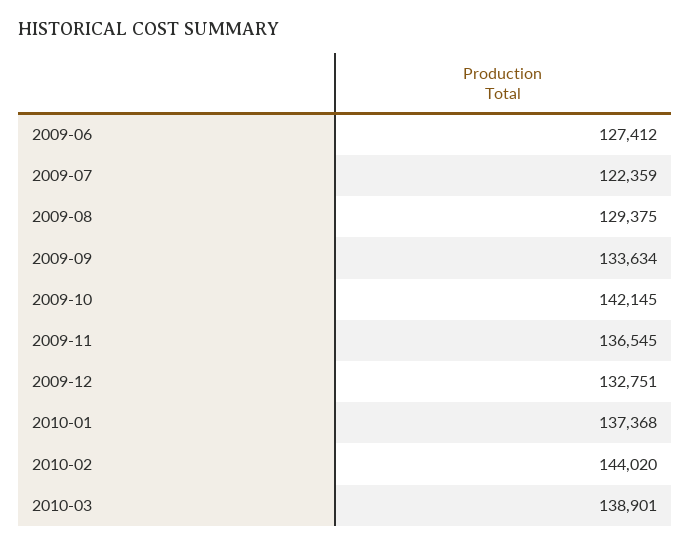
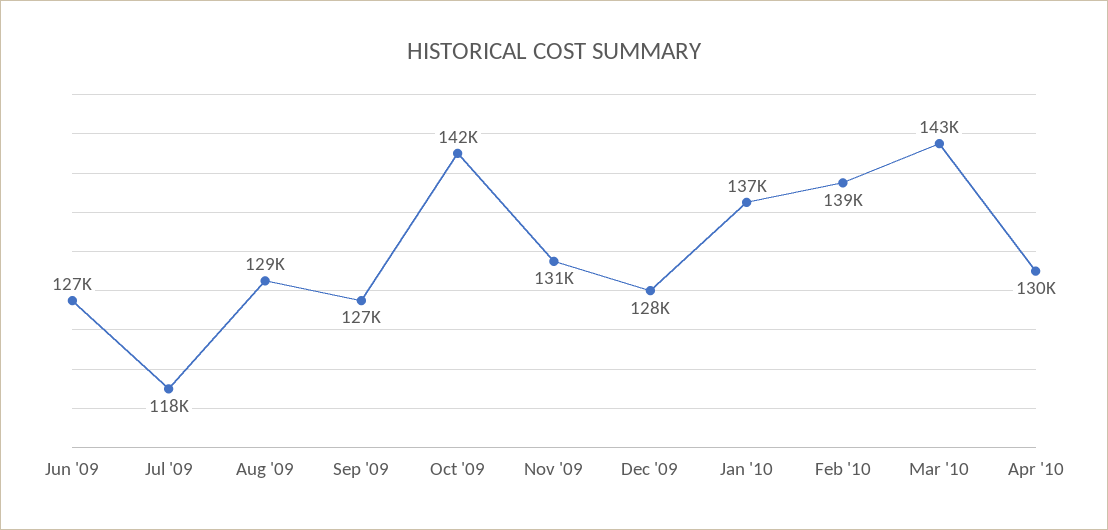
2009-07: 122359 -> 118000
2009-09: 133634 -> 127000
2009-11: 136545 -> 131000
2009-12: 132751 -> 128000
2010-02: 144020 -> 139000
2010-03: 138901 -> 143000
Apr '10: none -> 130000

